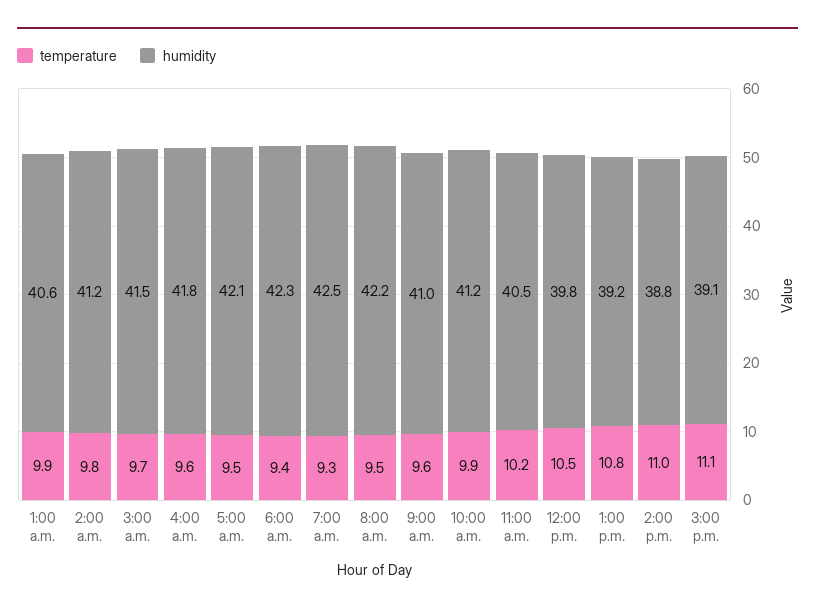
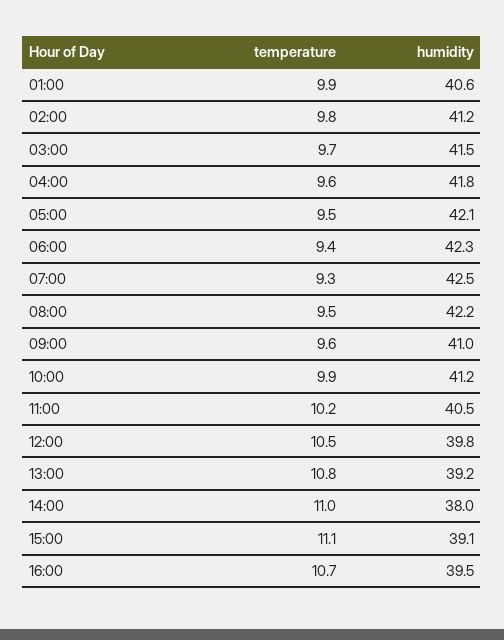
humidity, 2:00 p.m.: 38.8 -> 38
temperature, 16:00: none -> 10.7
humidity, 16:00: none -> 39.5

